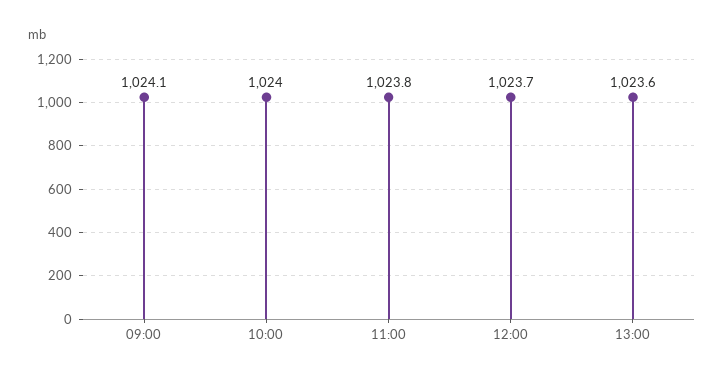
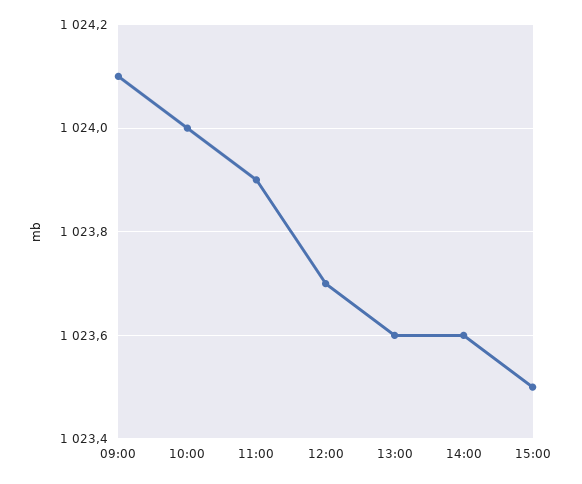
11:00: 1023.8 -> 1023.9
14:00: none -> 1023.6
15:00: none -> 1023.5

